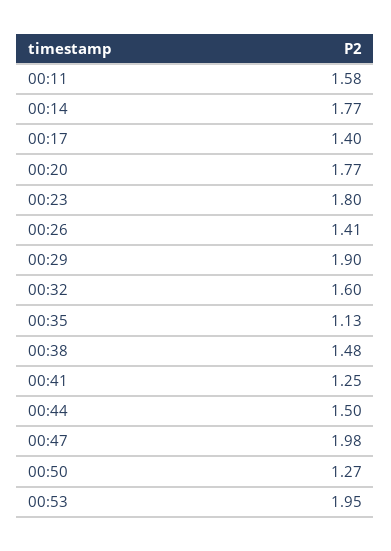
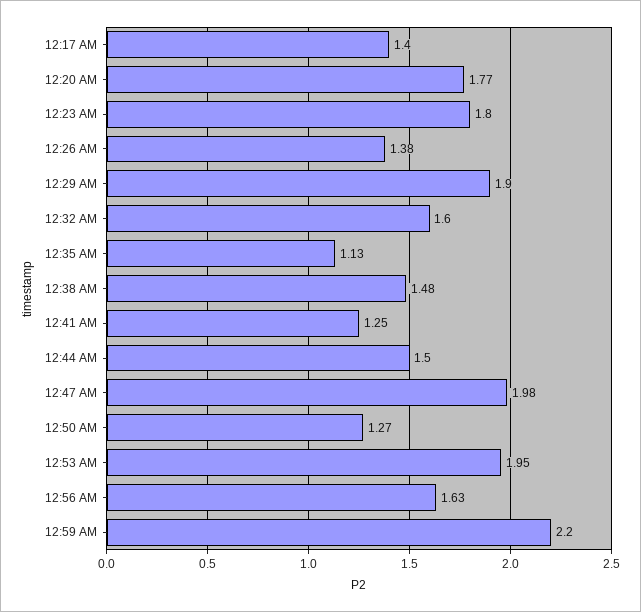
00:11: 1.58 -> none
00:14: 1.77 -> none
00:26: 1.41 -> 1.38
12:56 AM: none -> 1.63
12:59 AM: none -> 2.2

